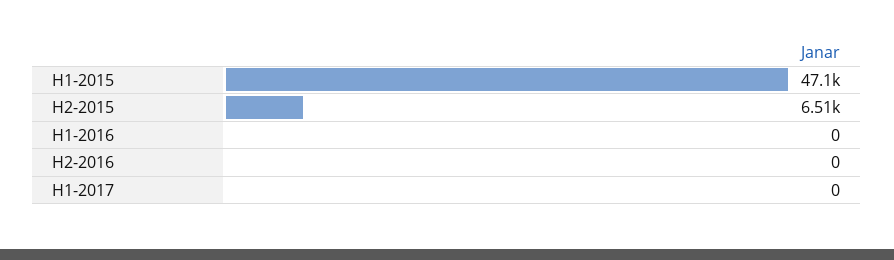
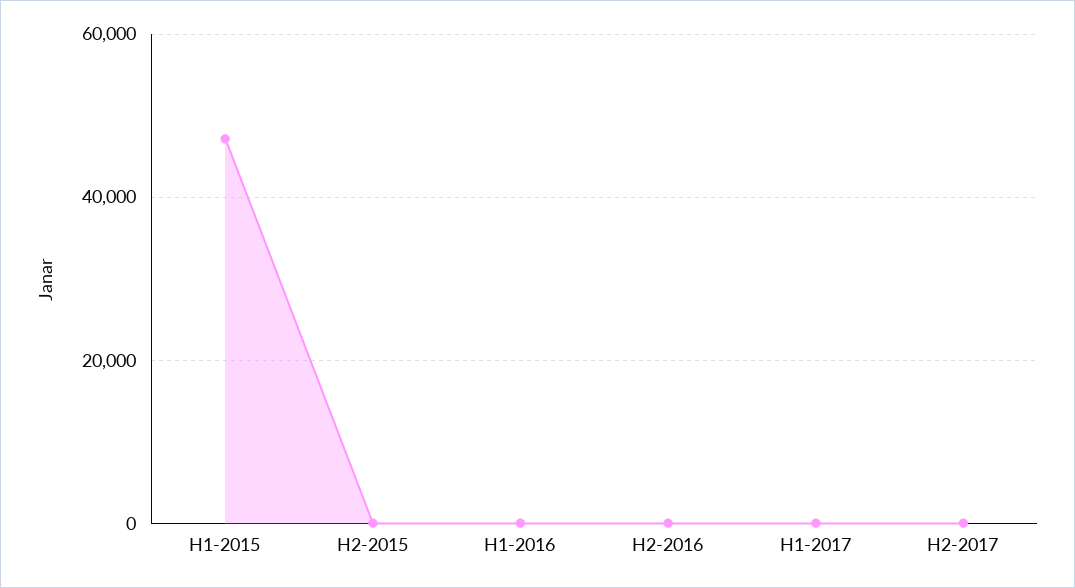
H2-2015: 6510 -> 0
H2-2017: none -> 0

